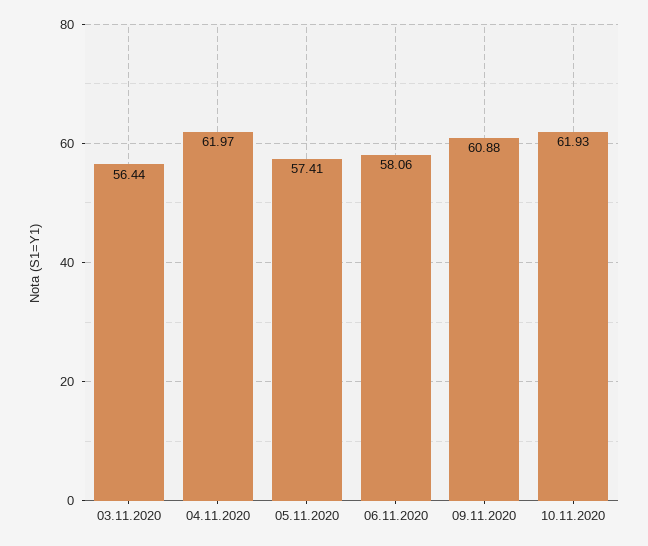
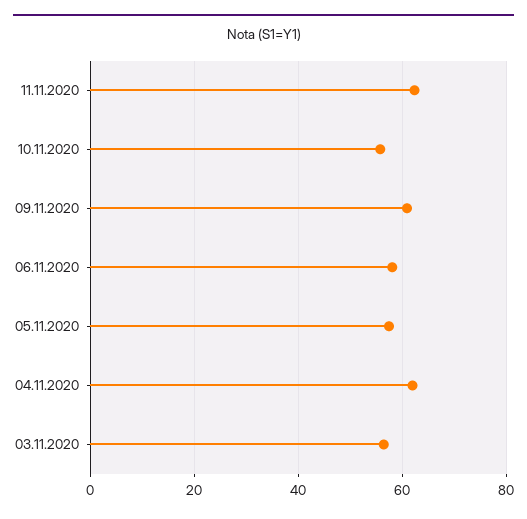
10.11.2020: 61.93 -> 56
11.11.2020: none -> 62

